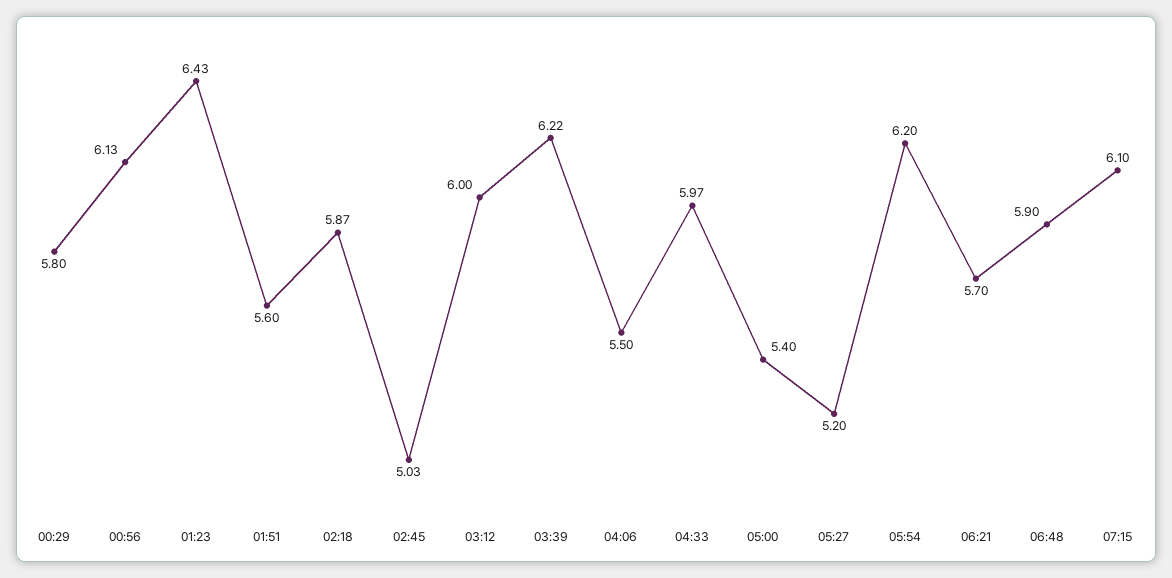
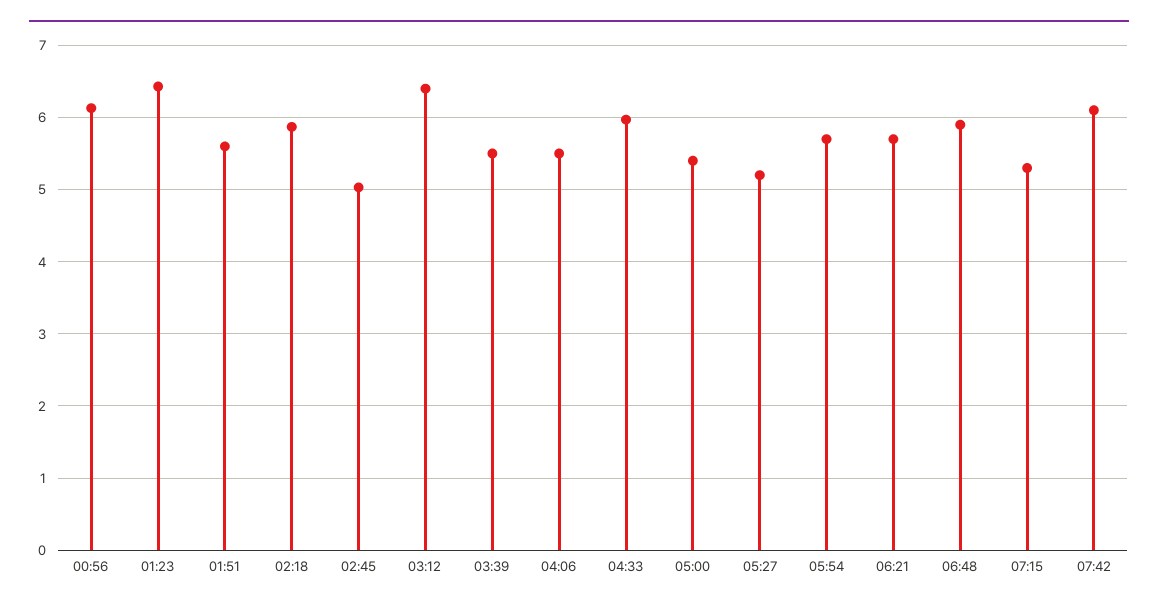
00:29: 5.8 -> none
03:12: 6 -> 6.4
03:39: 6.22 -> 5.5
05:54: 6.2 -> 5.7
07:15: 6.1 -> 5.3
07:42: none -> 6.1

